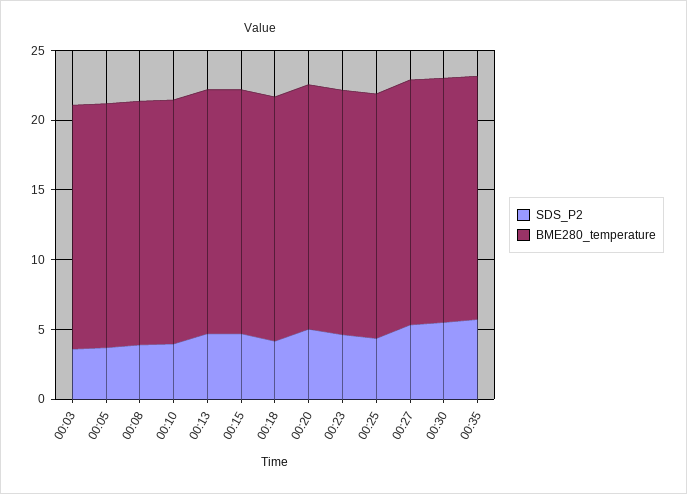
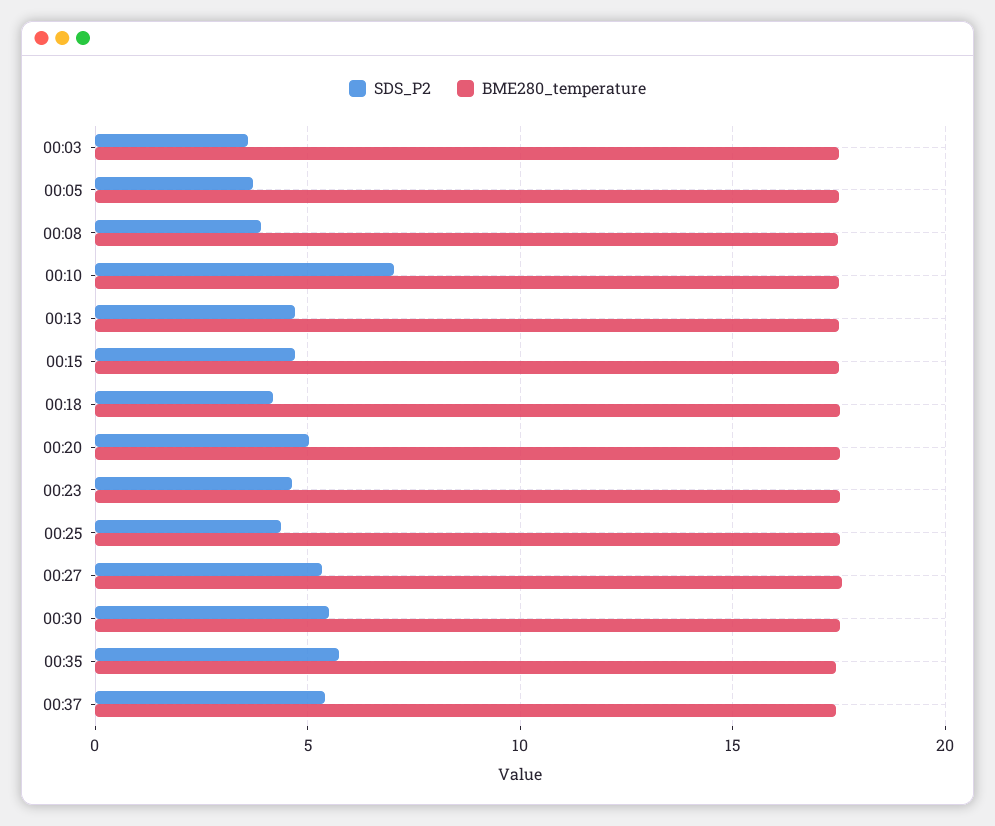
SDS_P2, 00:10: 4 -> 7
SDS_P2, 00:37: none -> 5.5
BME280_temperature, 00:37: none -> 17.5

